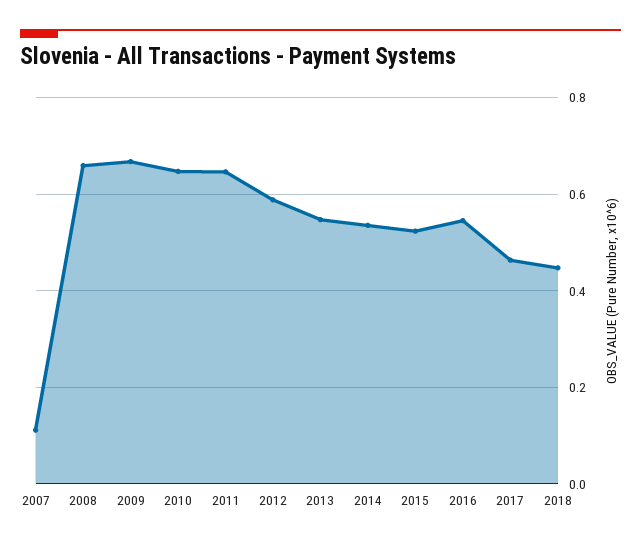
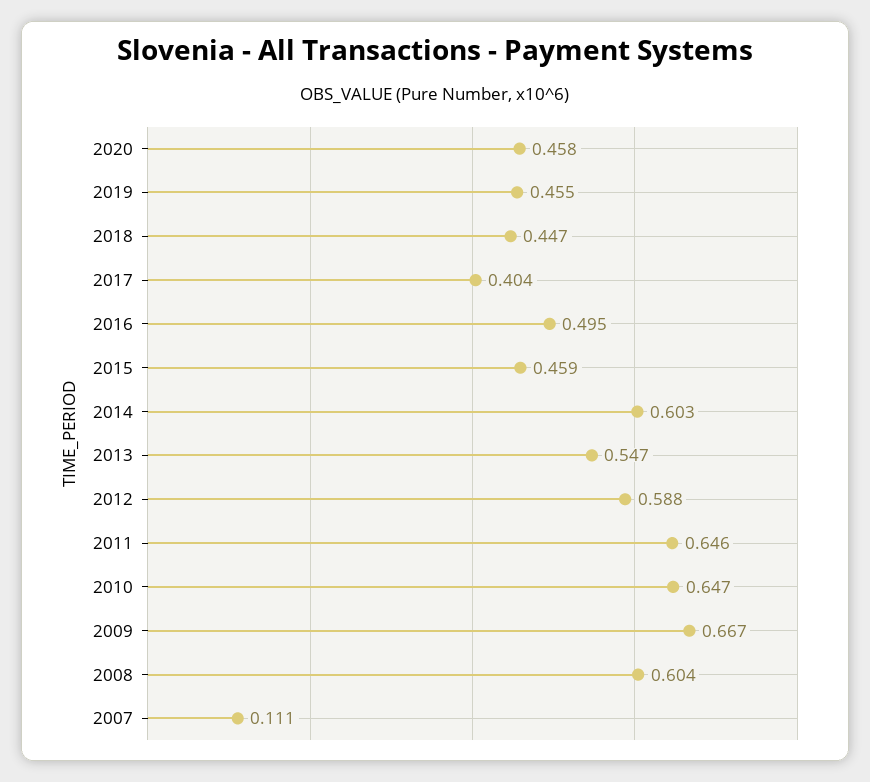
2008: 0.66 -> 0.604
2014: 0.54 -> 0.603
2015: 0.52 -> 0.459
2016: 0.54 -> 0.495
2017: 0.46 -> 0.404
2020: none -> 0.458
2019: none -> 0.455

